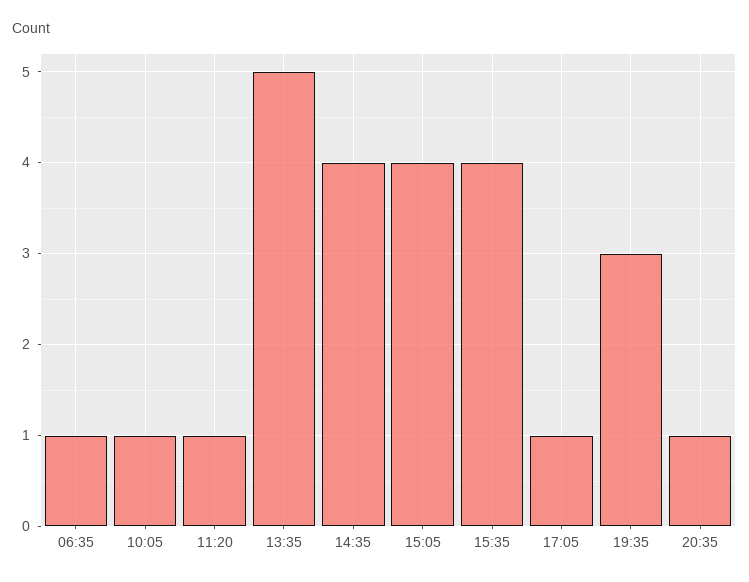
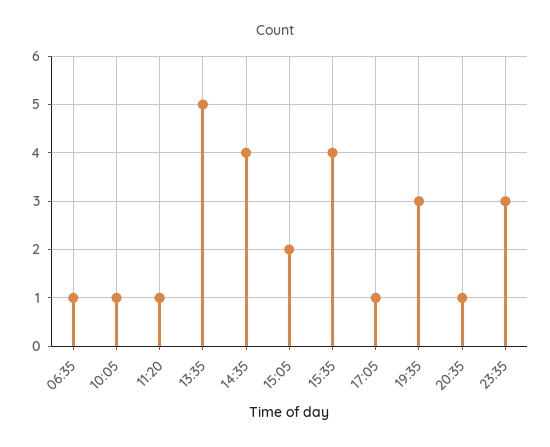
15:05: 4 -> 2
23:35: none -> 3

